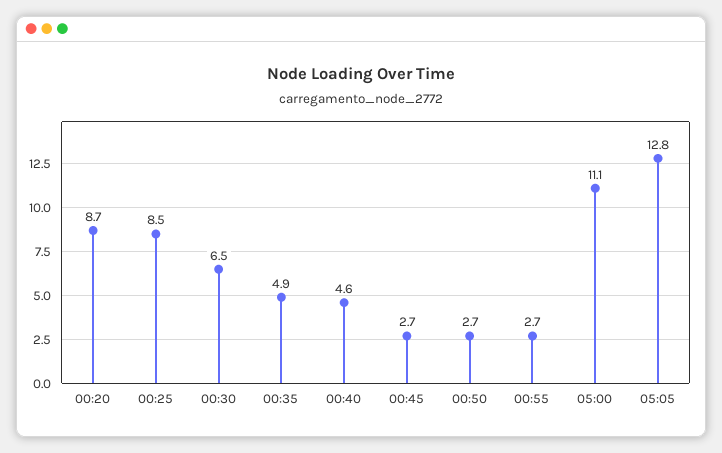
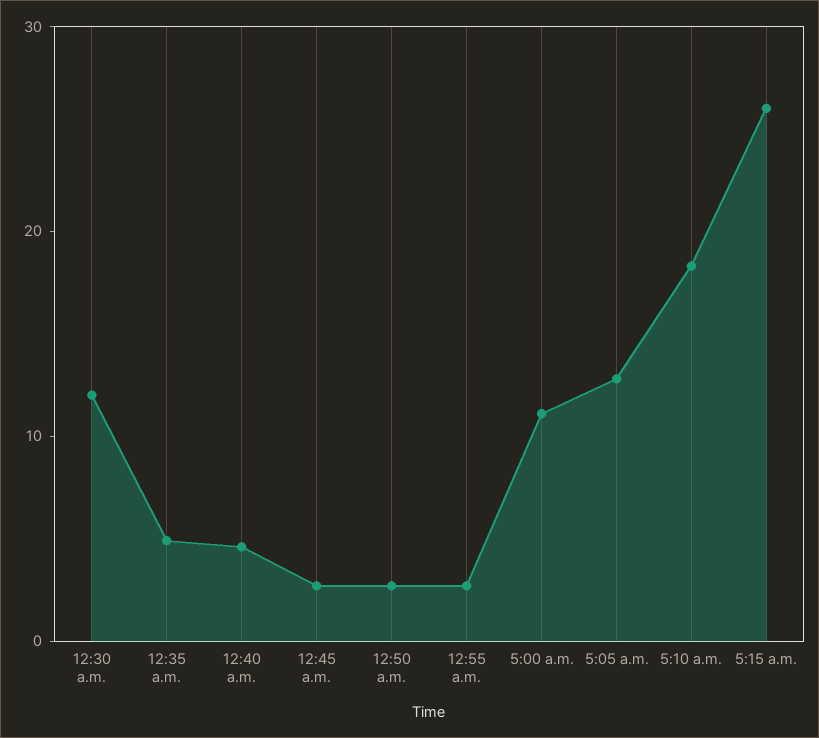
00:20: 8.7 -> none
00:25: 8.5 -> none
00:30: 6.5 -> 12
5:10 a.m.: none -> 18
5:15 a.m.: none -> 26

